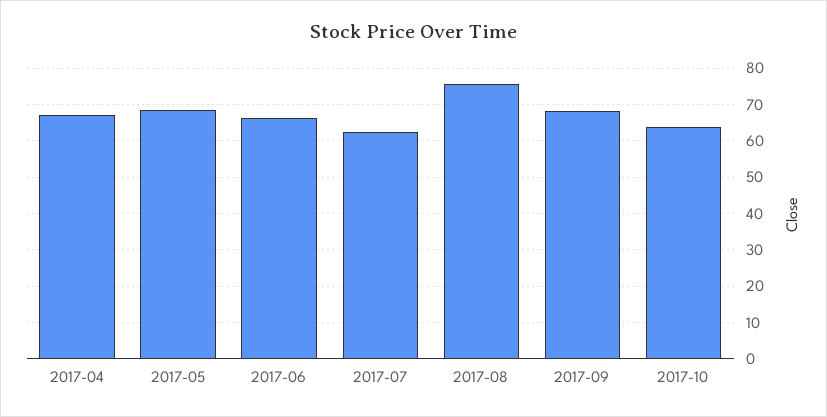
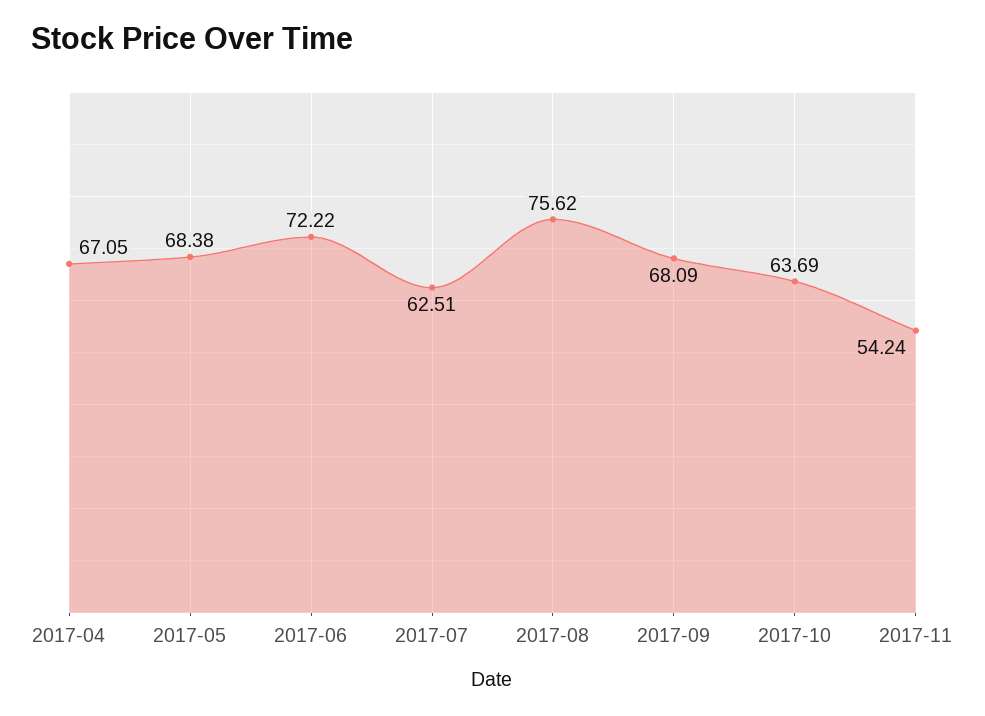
2017-06: 66 -> 72.22
2017-11: none -> 54.24

